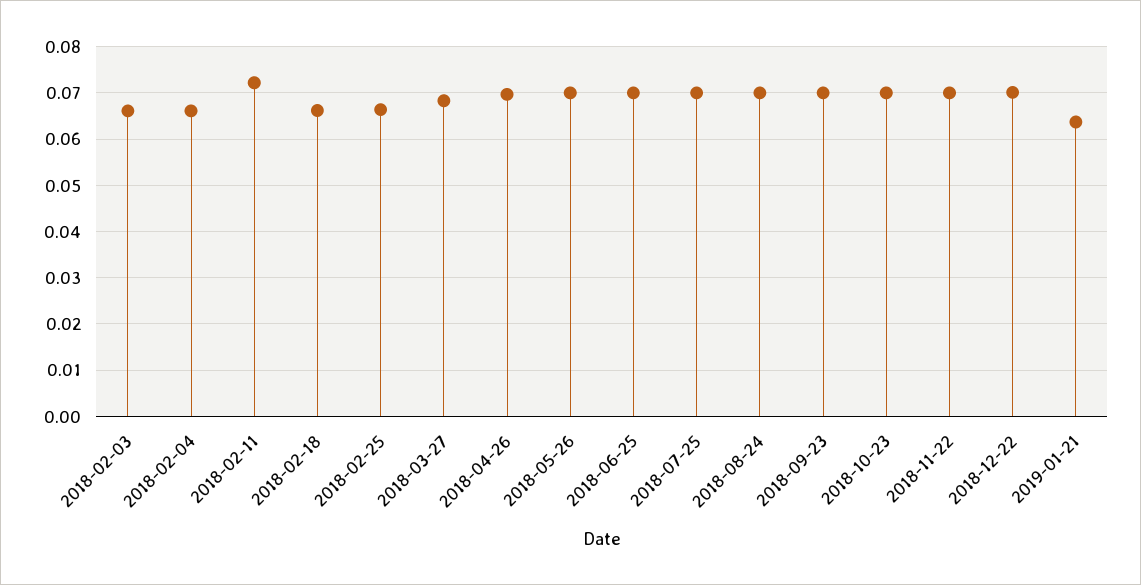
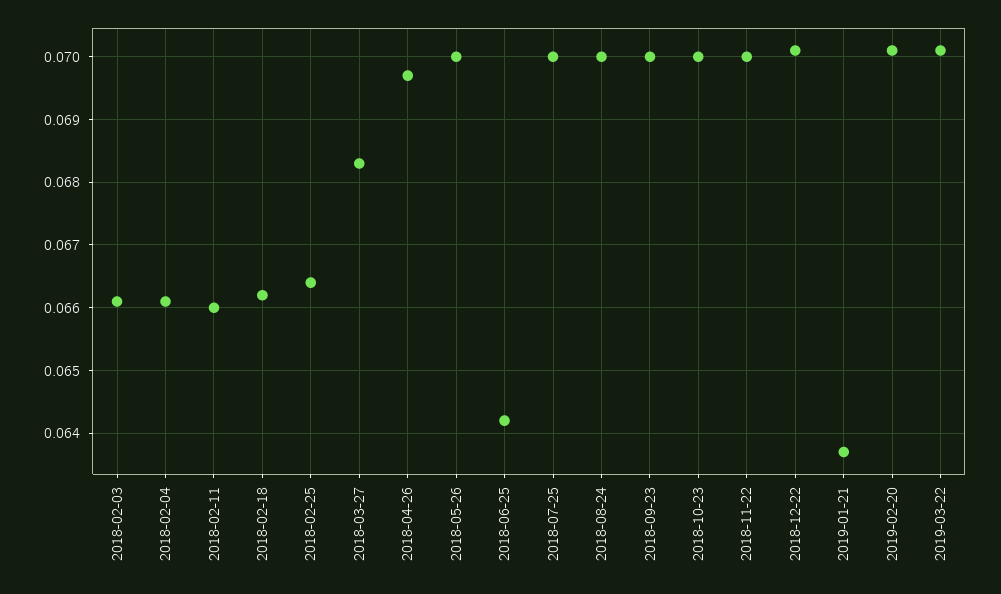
2018-02-11: 0.072 -> 0.066
2018-06-25: 0.07 -> 0.0642
2019-02-20: none -> 0.0701
2019-03-22: none -> 0.0701

